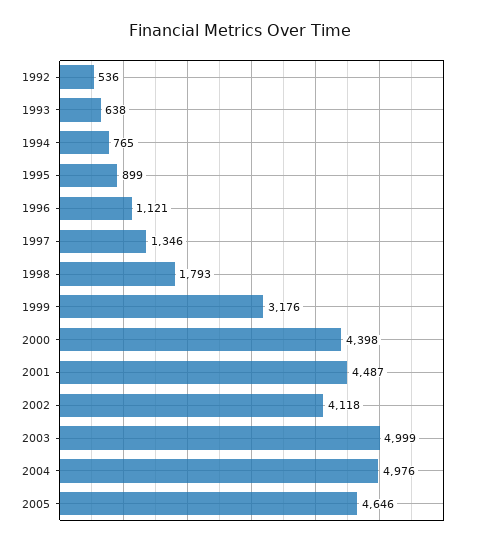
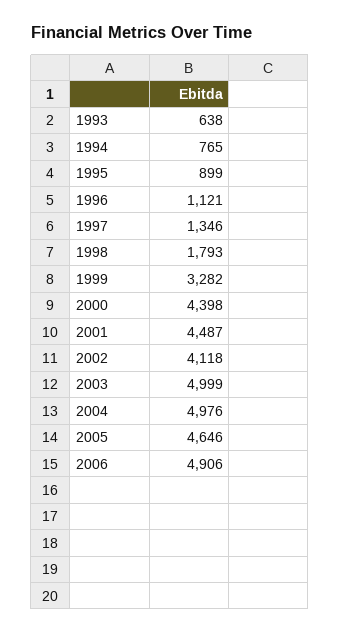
1992: 536 -> none
1999: 3176 -> 3282
2006: none -> 4906

